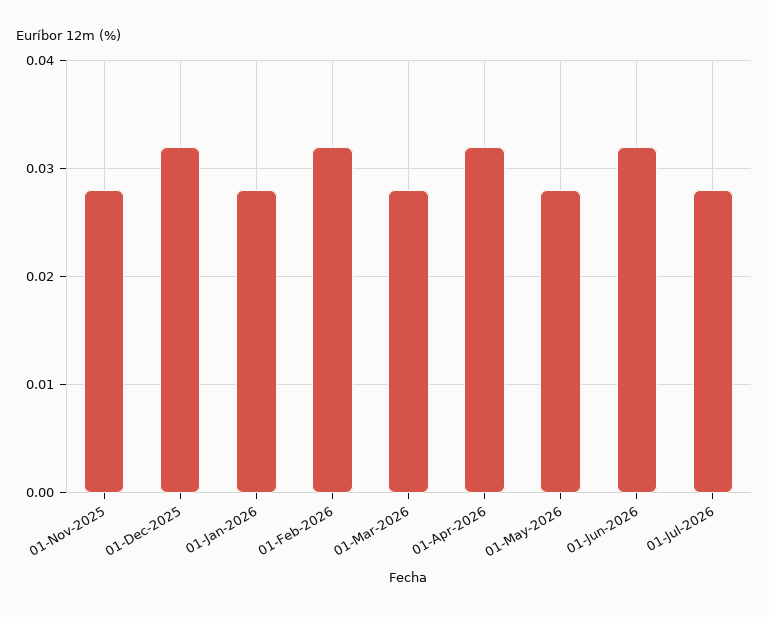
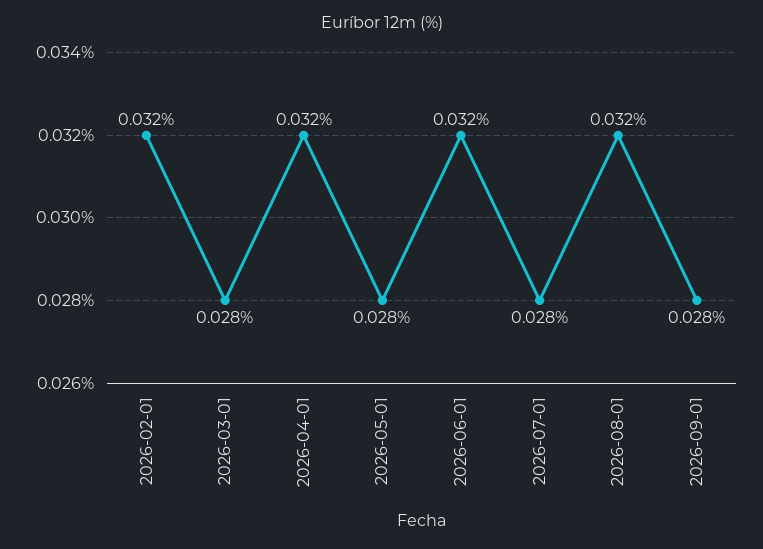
01-Nov-2025: 0.028 -> none
01-Dec-2025: 0.032 -> none
01-Jan-2026: 0.028 -> none
2026-08-01: none -> 0.032
2026-09-01: none -> 0.028

